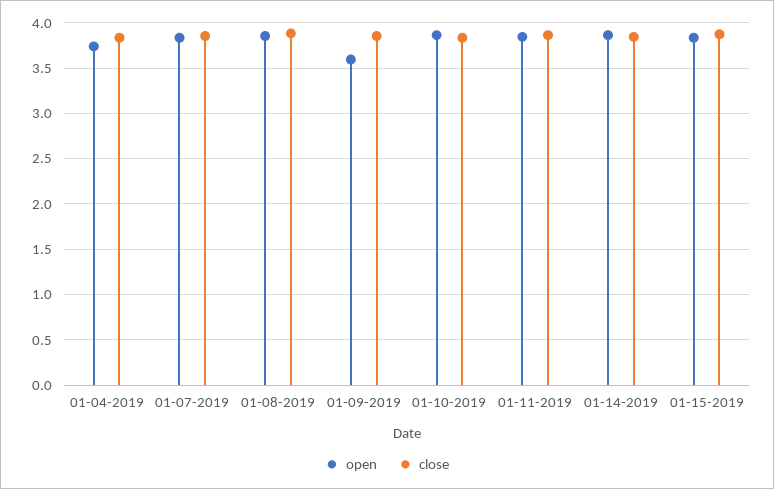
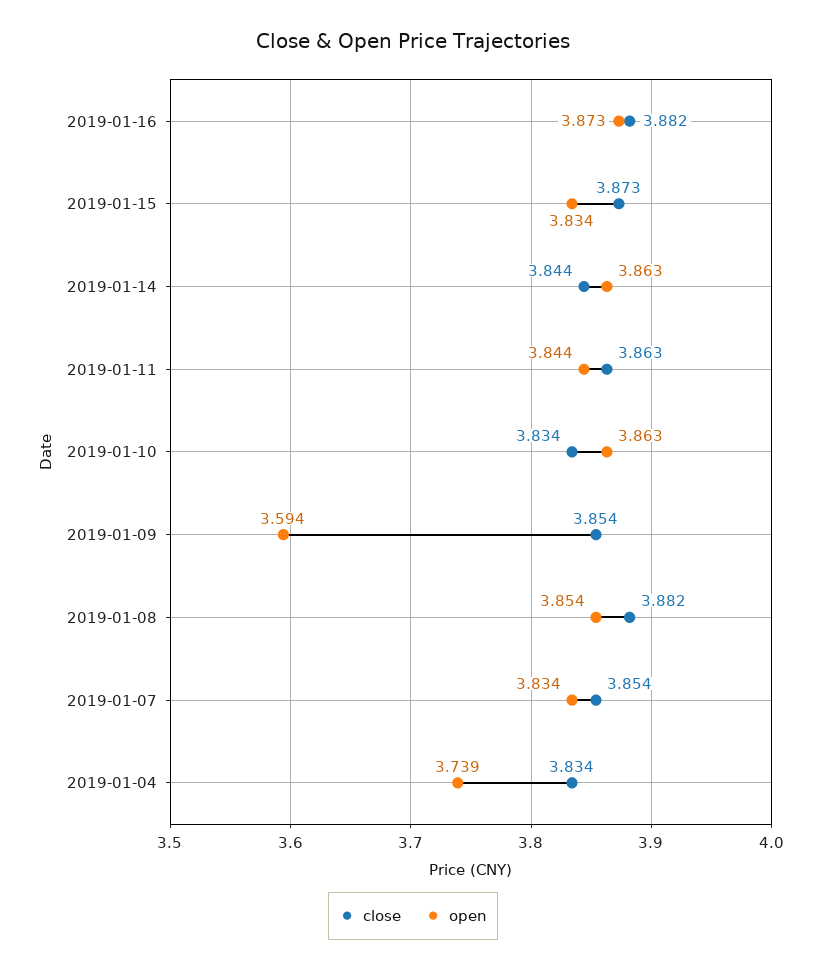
close, 2019-01-16: none -> 3.882
open, 2019-01-16: none -> 3.873

